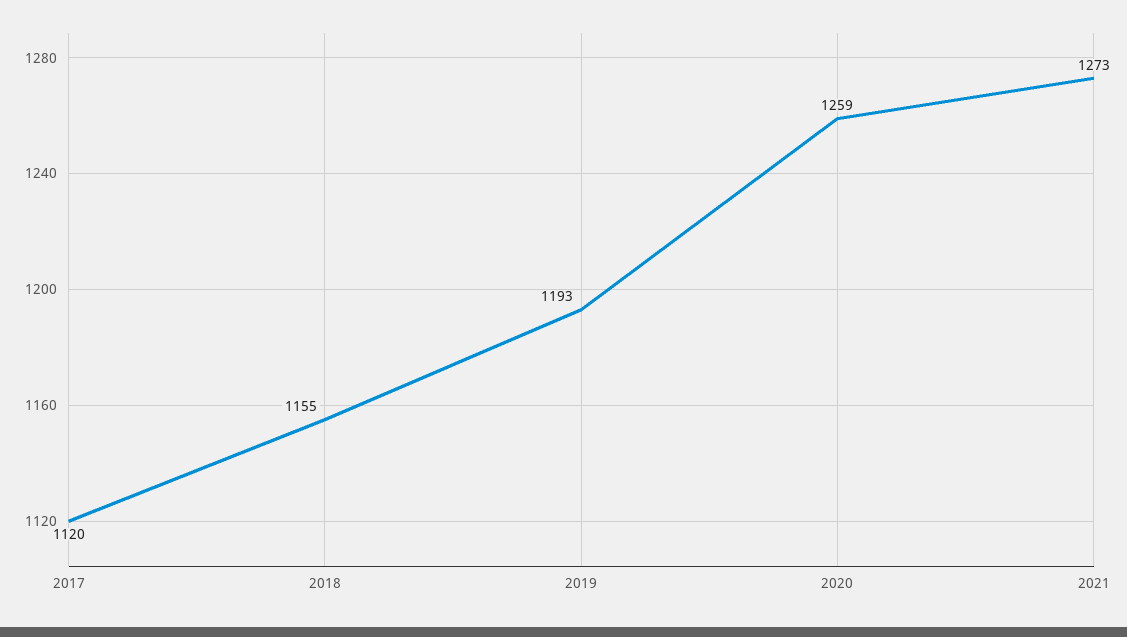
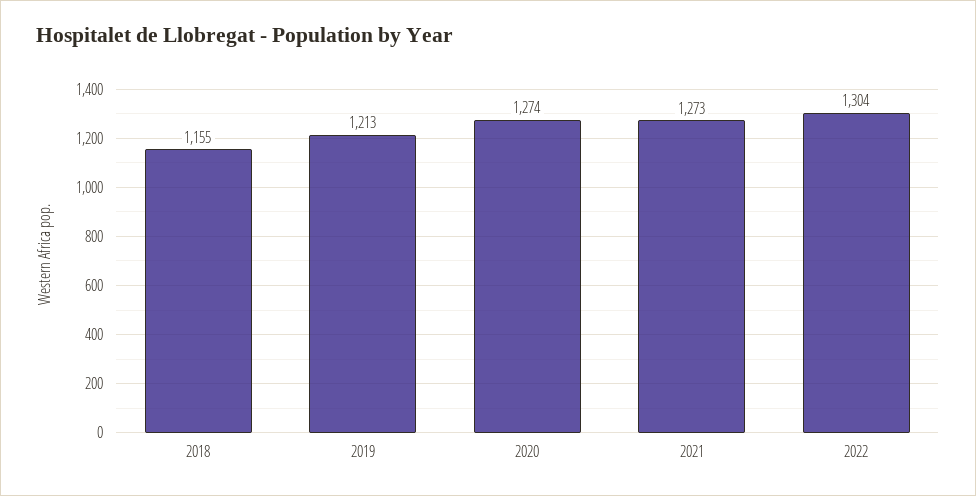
2017: 1120 -> none
2019: 1193 -> 1213
2020: 1259 -> 1274
2022: none -> 1304

